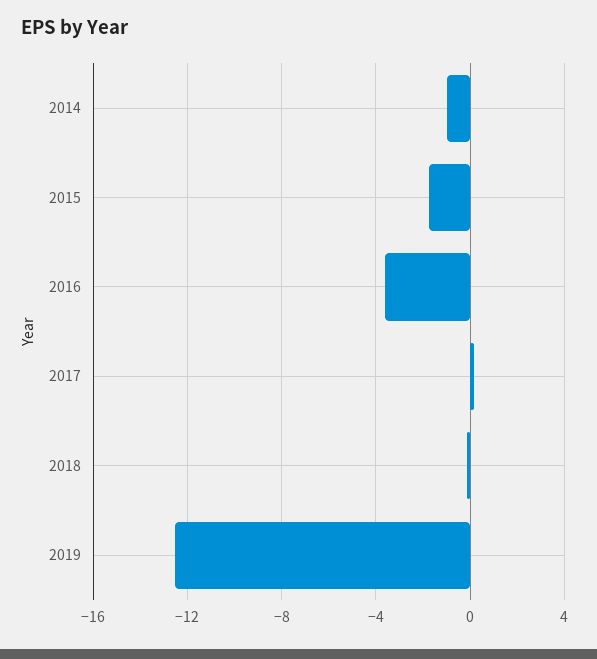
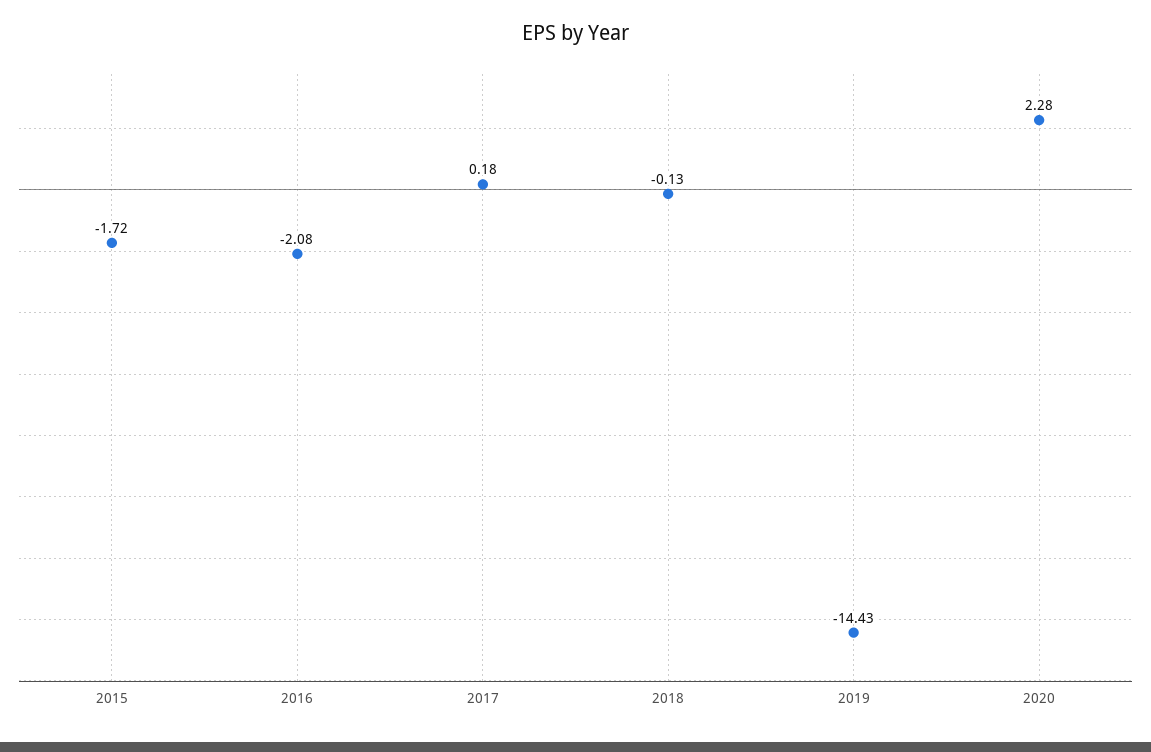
2014: -1 -> none
2016: -3.5 -> -2.08
2019: -12.5 -> -14.43
2020: none -> 2.28

